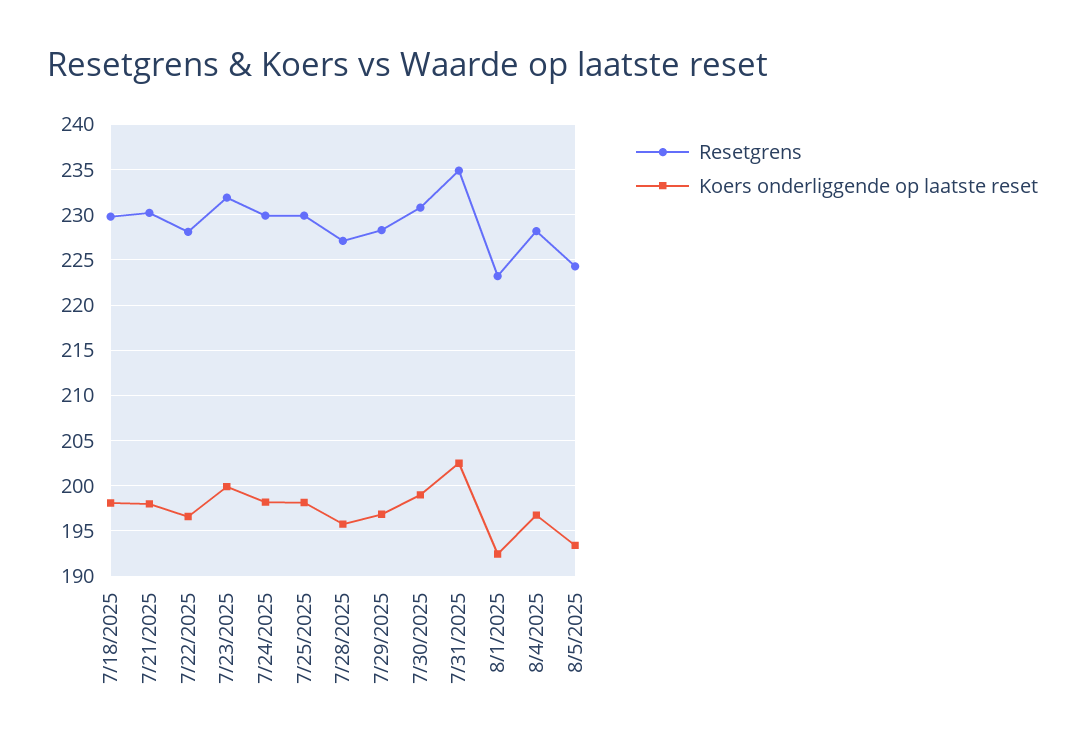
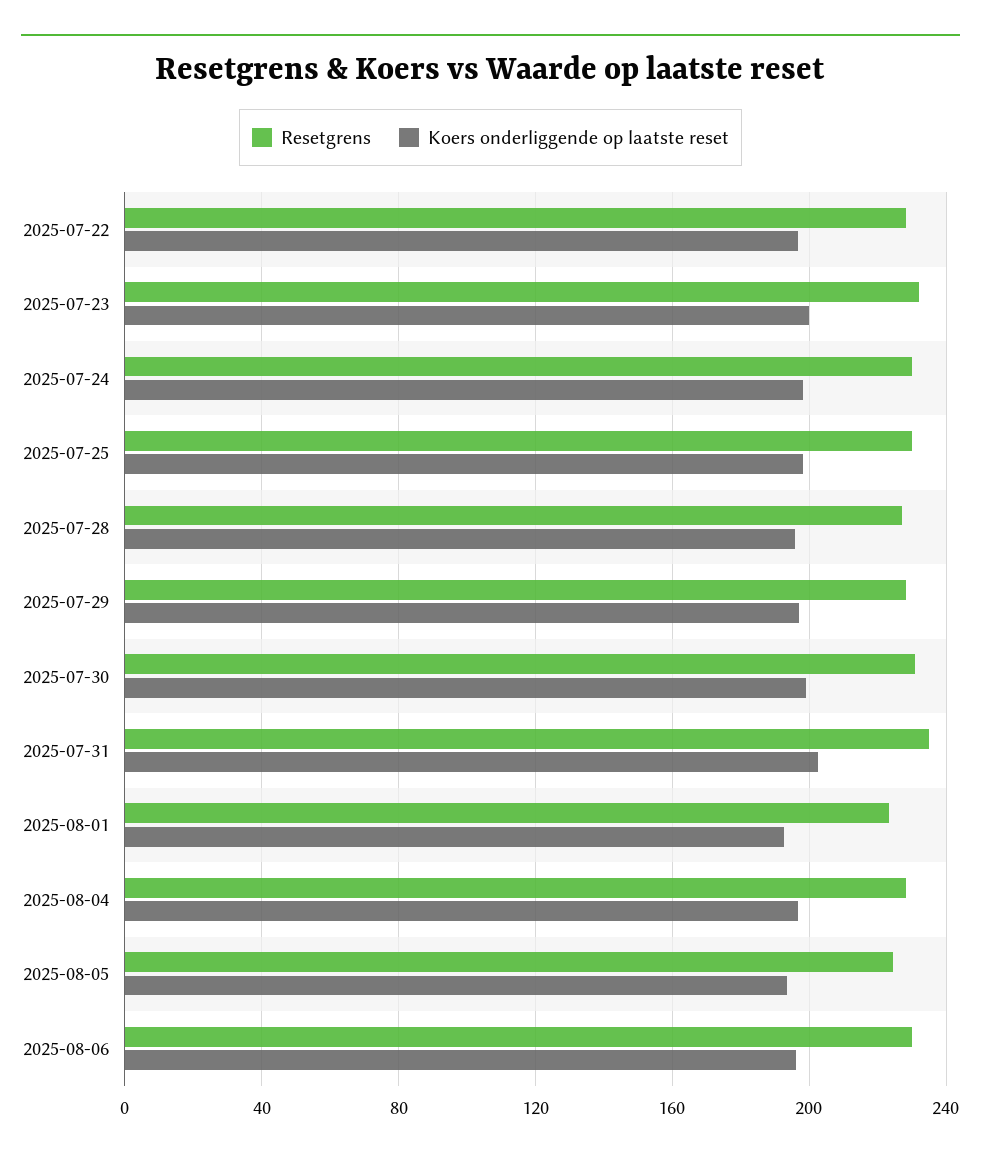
Resetgrens, 7/18/2025: 230 -> none
Koers onderliggende op laatste reset, 7/18/2025: 198 -> none
Resetgrens, 7/21/2025: 230 -> none
Koers onderliggende op laatste reset, 7/21/2025: 198 -> none
Resetgrens, 2025-08-06: none -> 230
Koers onderliggende op laatste reset, 2025-08-06: none -> 195

